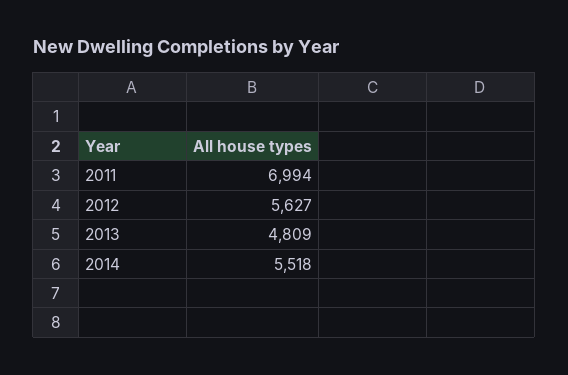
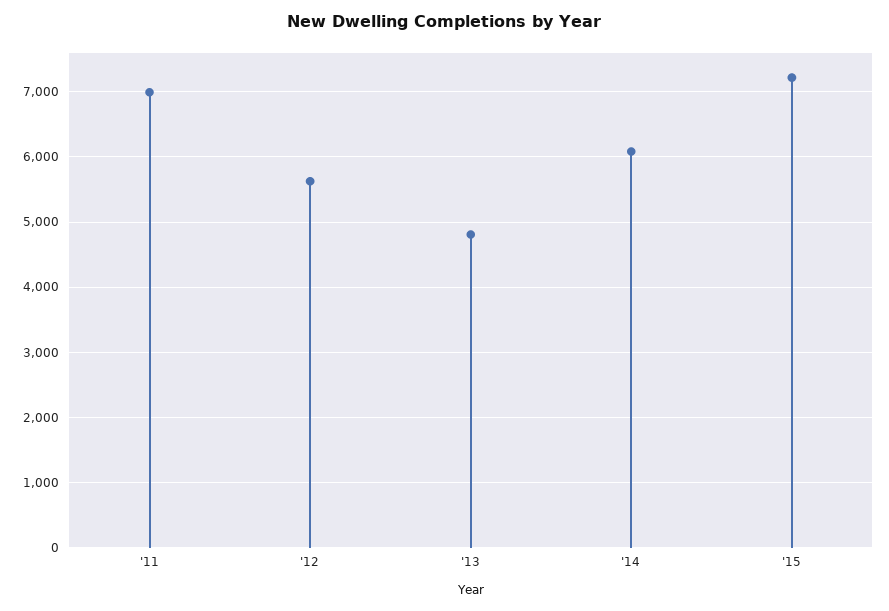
2014: 5518 -> 6100
'15: none -> 7200

